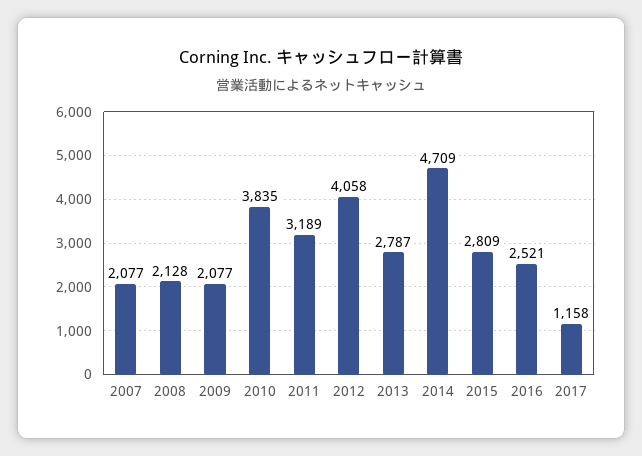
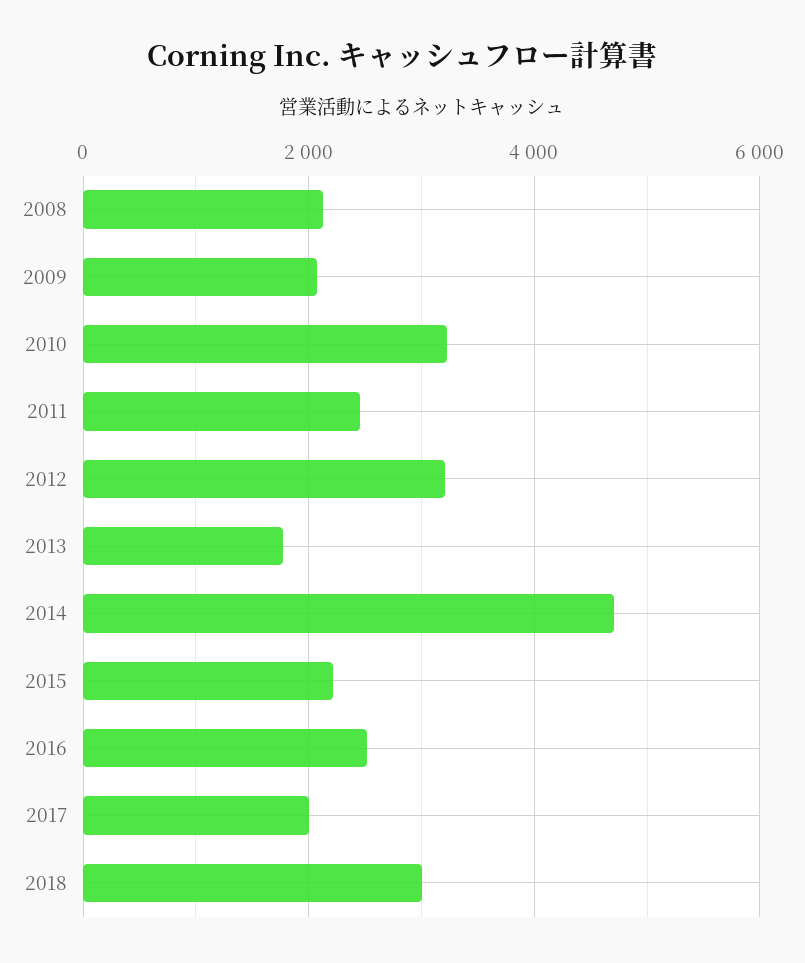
2007: 2077 -> none
2010: 3835 -> 3200
2011: 3189 -> 2400
2012: 4058 -> 3200
2013: 2787 -> 1800
2015: 2809 -> 2200
2017: 1158 -> 2000
2018: none -> 3000

